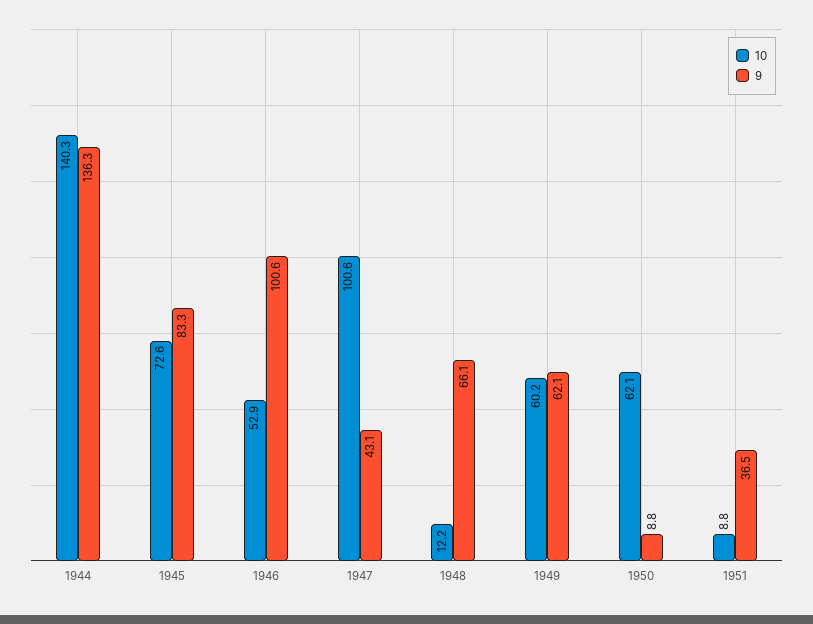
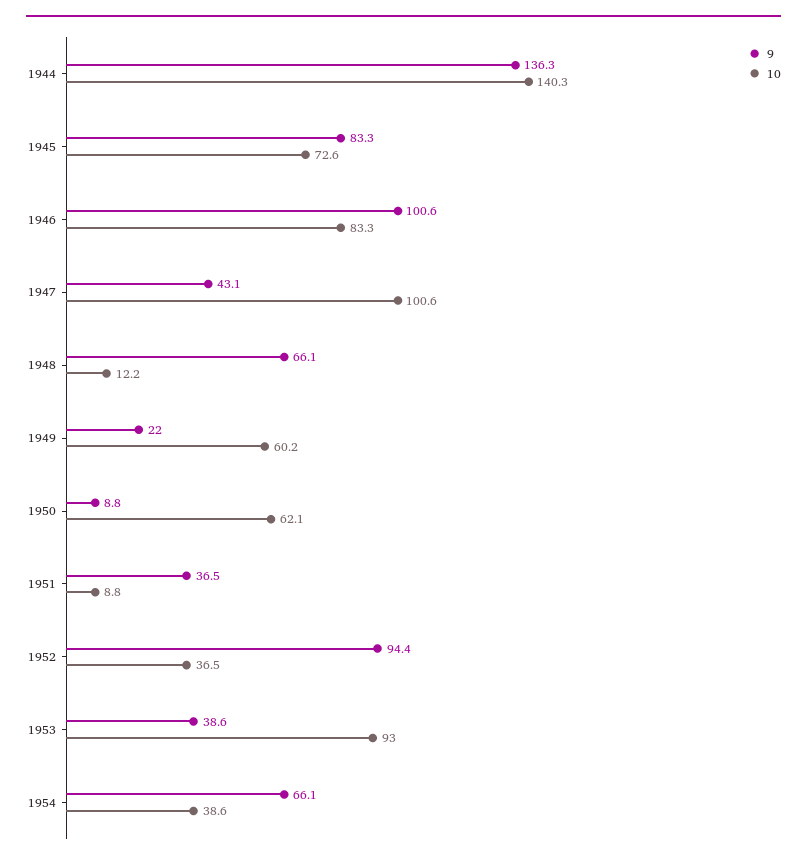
10, 1946: 52.9 -> 83.3
9, 1949: 62.1 -> 22
9, 1952: none -> 94.4
10, 1952: none -> 36.5
9, 1953: none -> 38.6
10, 1953: none -> 93
9, 1954: none -> 66.1
10, 1954: none -> 38.6

